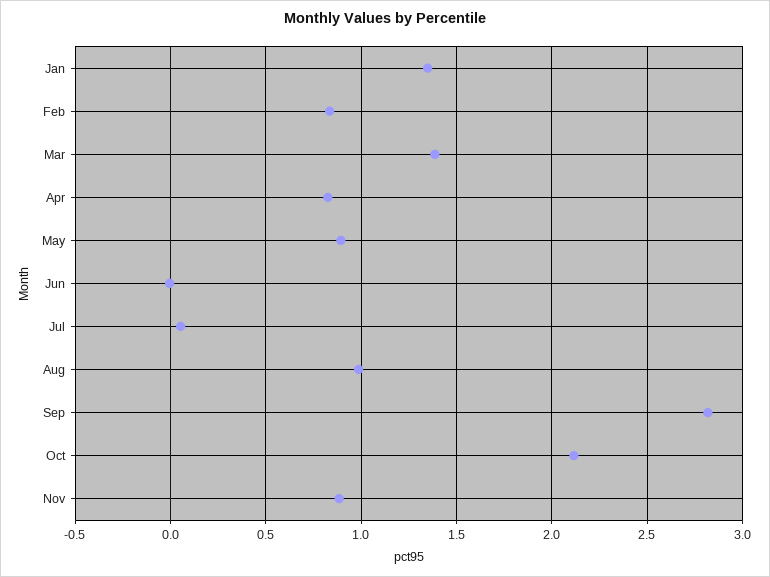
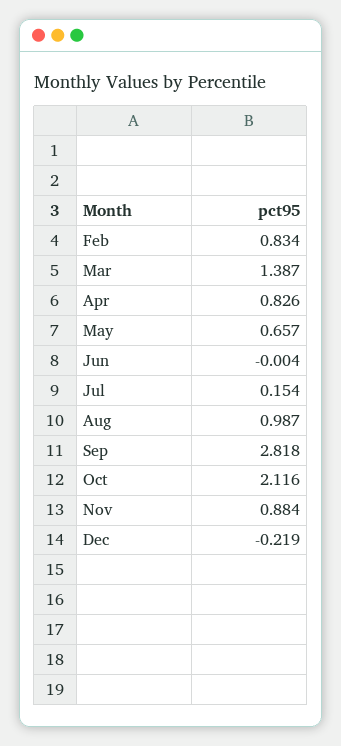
Jan: 1.35 -> none
May: 0.9 -> 0.657
Jul: 0.05 -> 0.154
Dec: none -> -0.219

